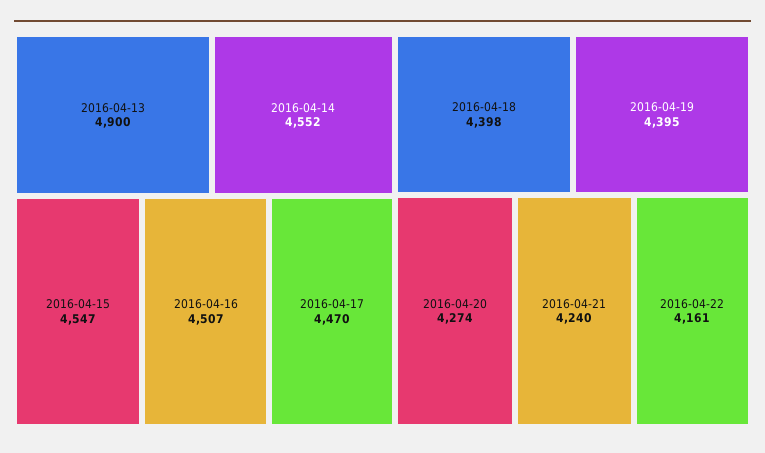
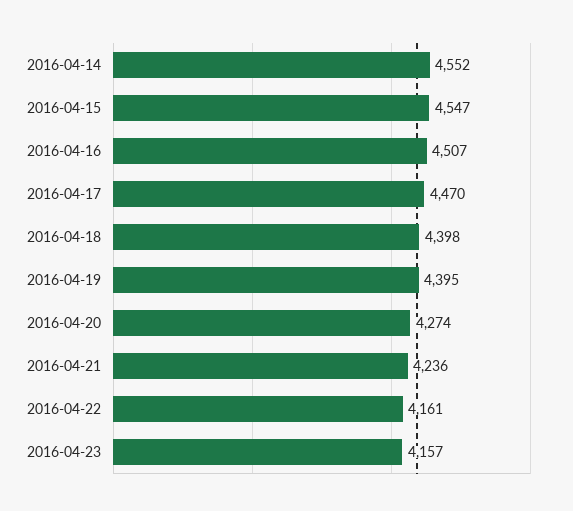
2016-04-13: 4900 -> none
2016-04-21: 4240 -> 4236
2016-04-23: none -> 4157

